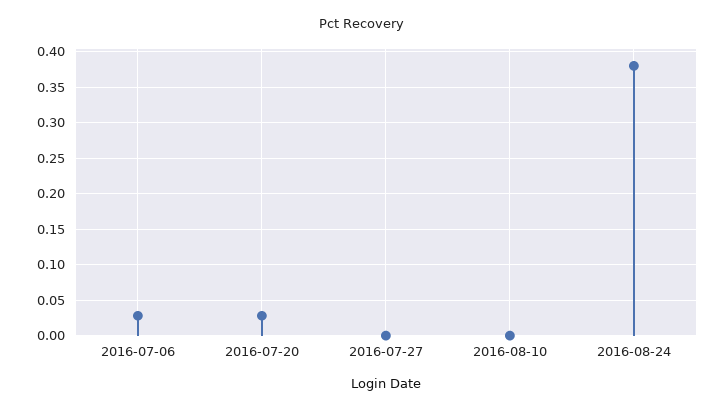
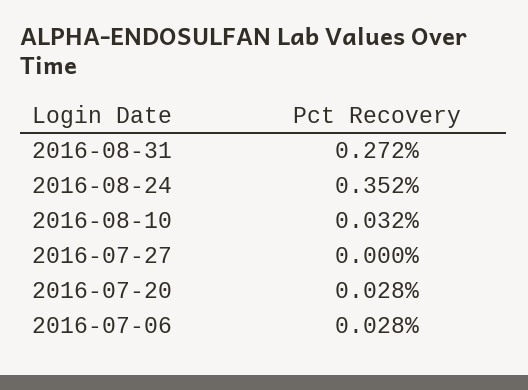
2016-08-10: 0 -> 0.032
2016-08-24: 0.38 -> 0.352
2016-08-31: none -> 0.272

